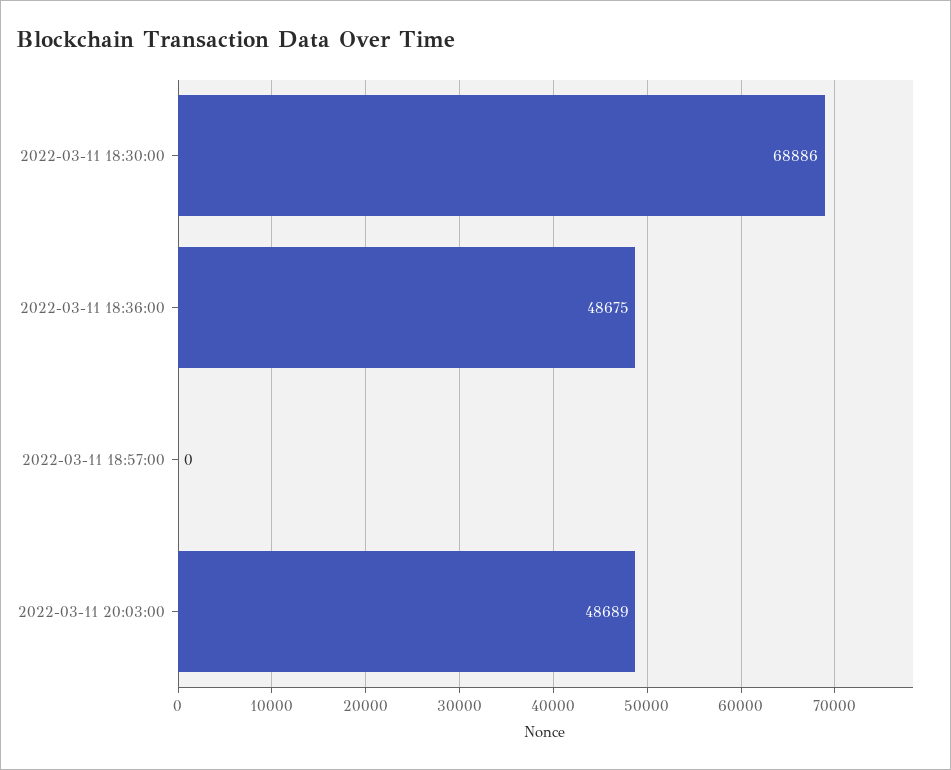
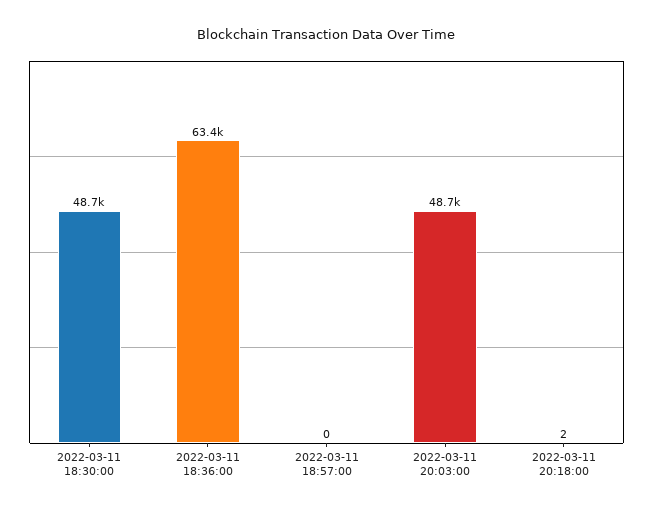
2022-03-11 18:30:00: 68886 -> 48700
2022-03-11 18:36:00: 48675 -> 63400
2022-03-11 20:18:00: none -> 2

